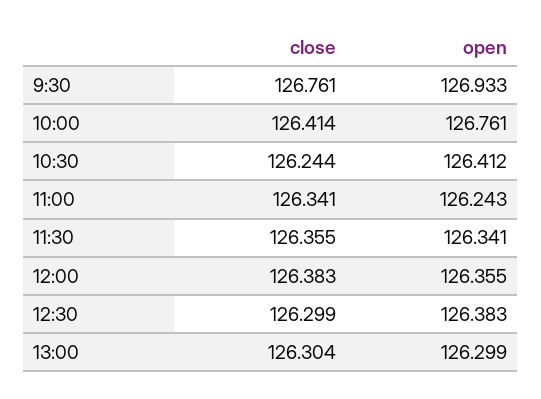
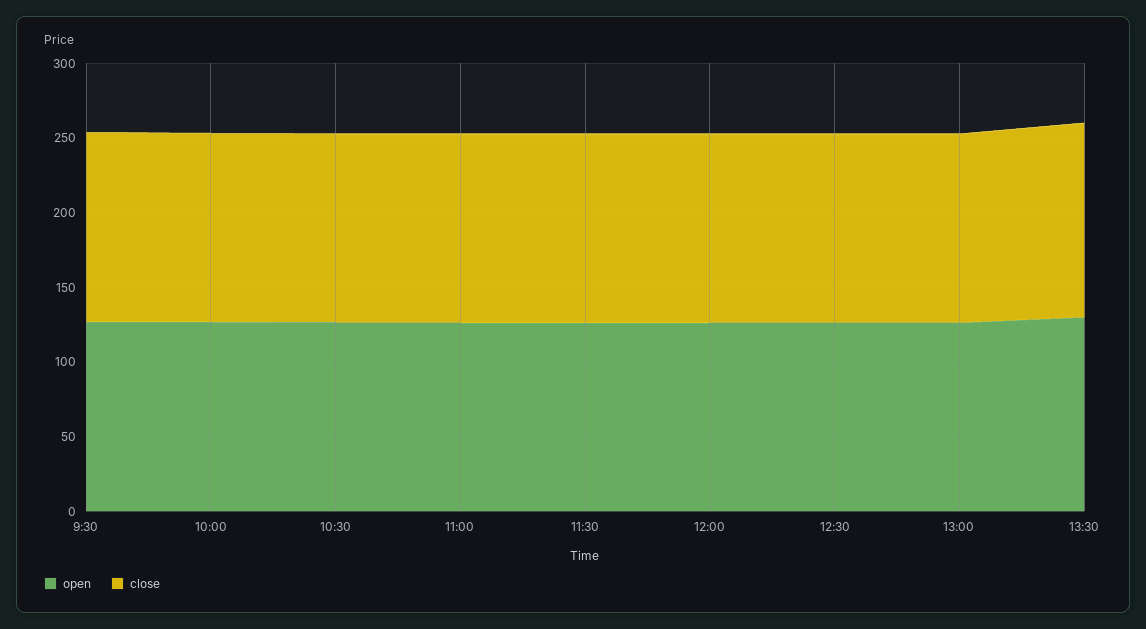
open, 13:30: none -> 130
close, 13:30: none -> 130

